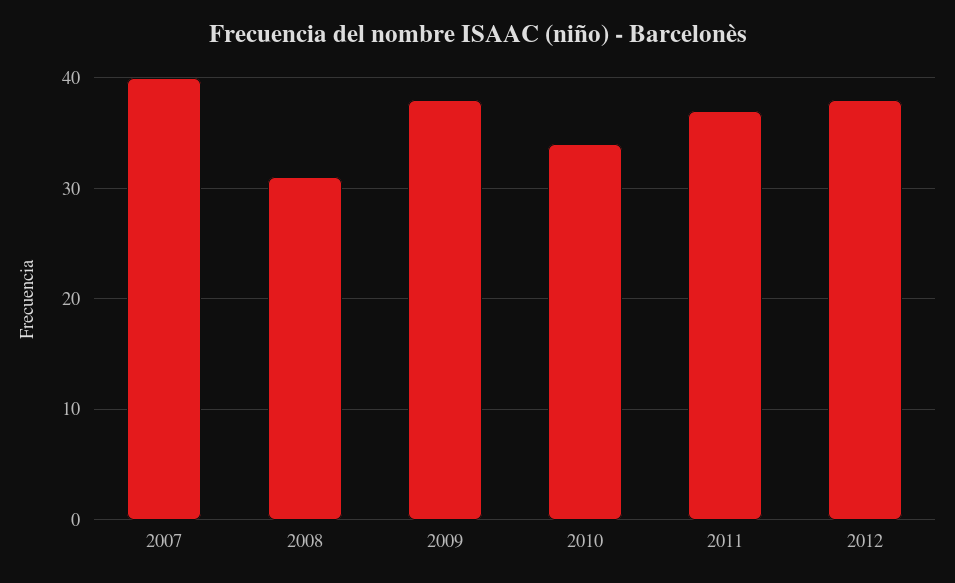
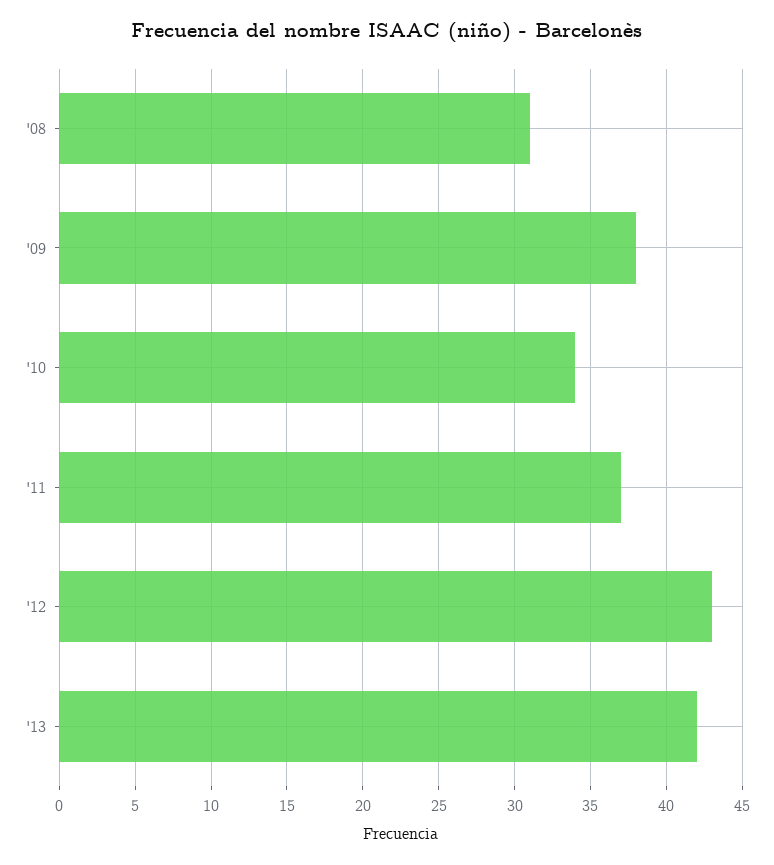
2007: 40 -> none
2012: 38 -> 43
'13: none -> 42

